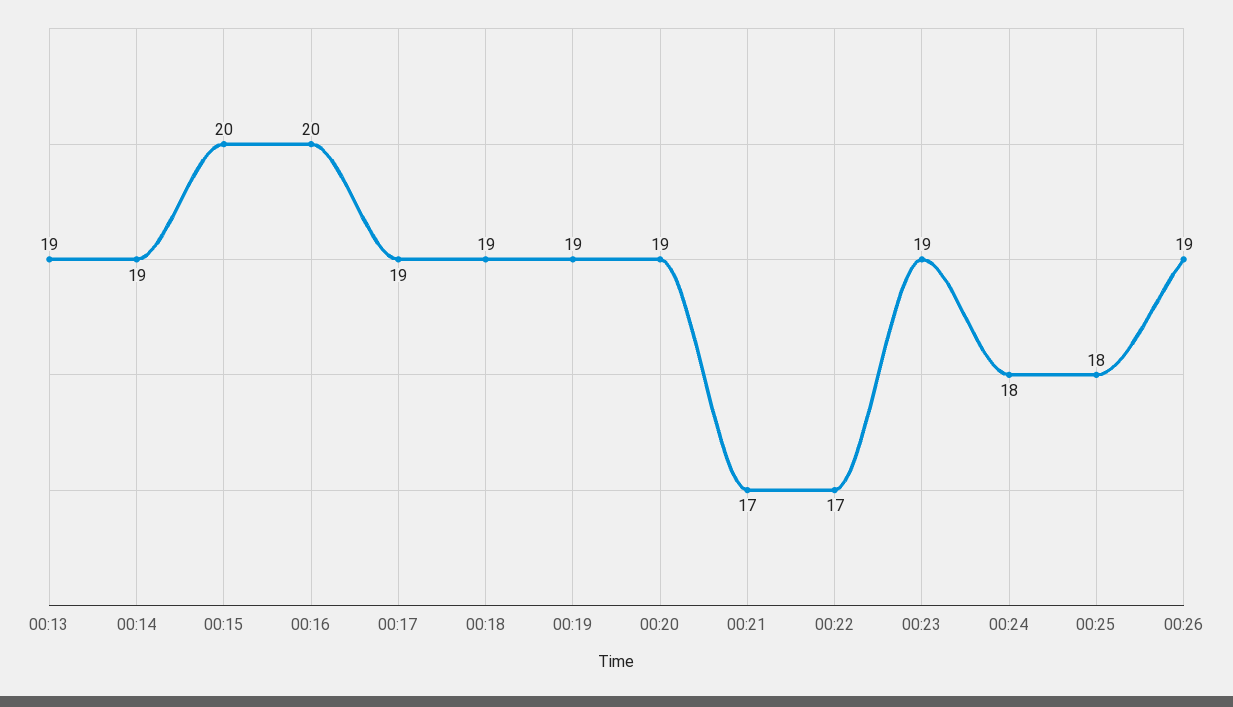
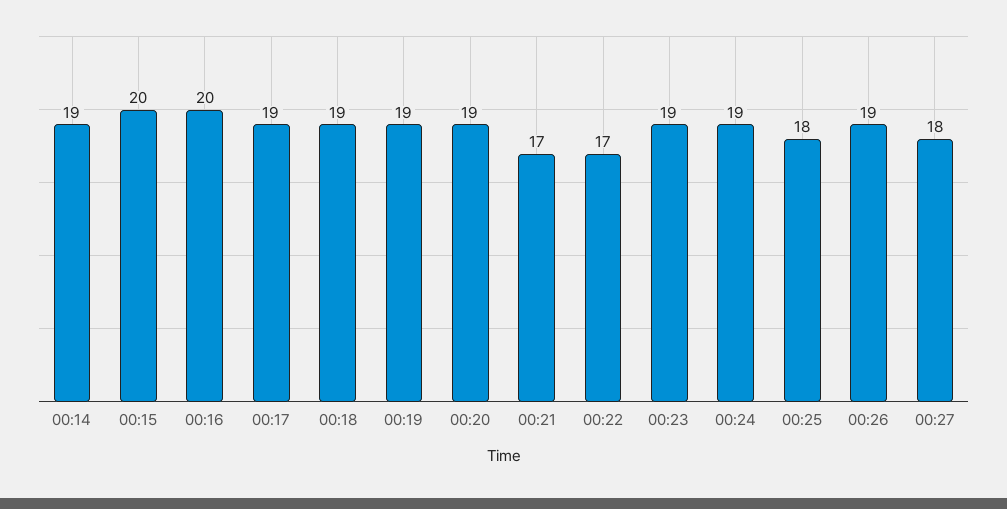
00:13: 19 -> none
00:24: 18 -> 19
00:27: none -> 18

